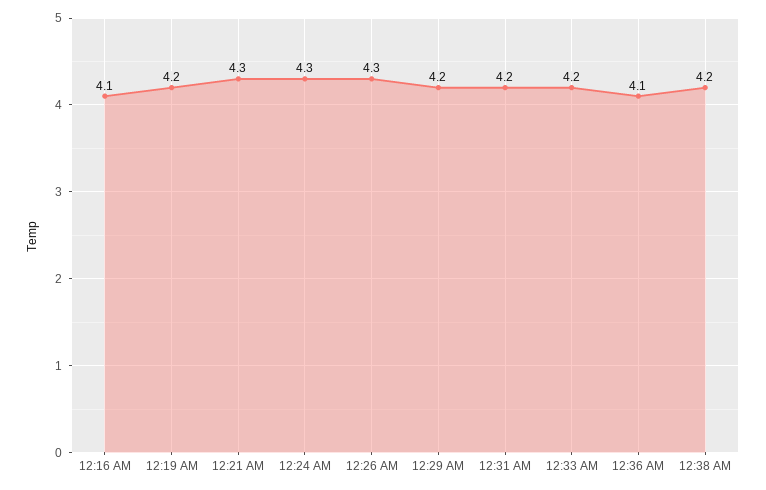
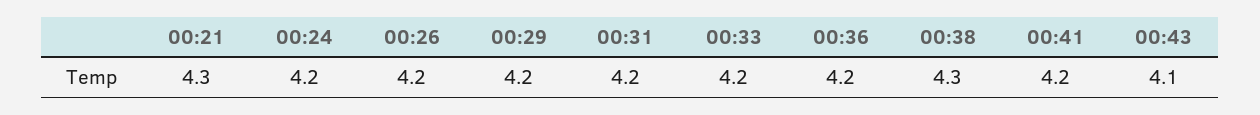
12:16 AM: 4.1 -> none
12:19 AM: 4.2 -> none
12:24 AM: 4.3 -> 4.2
12:26 AM: 4.3 -> 4.2
12:36 AM: 4.1 -> 4.2
12:38 AM: 4.2 -> 4.3
00:41: none -> 4.2
00:43: none -> 4.1

